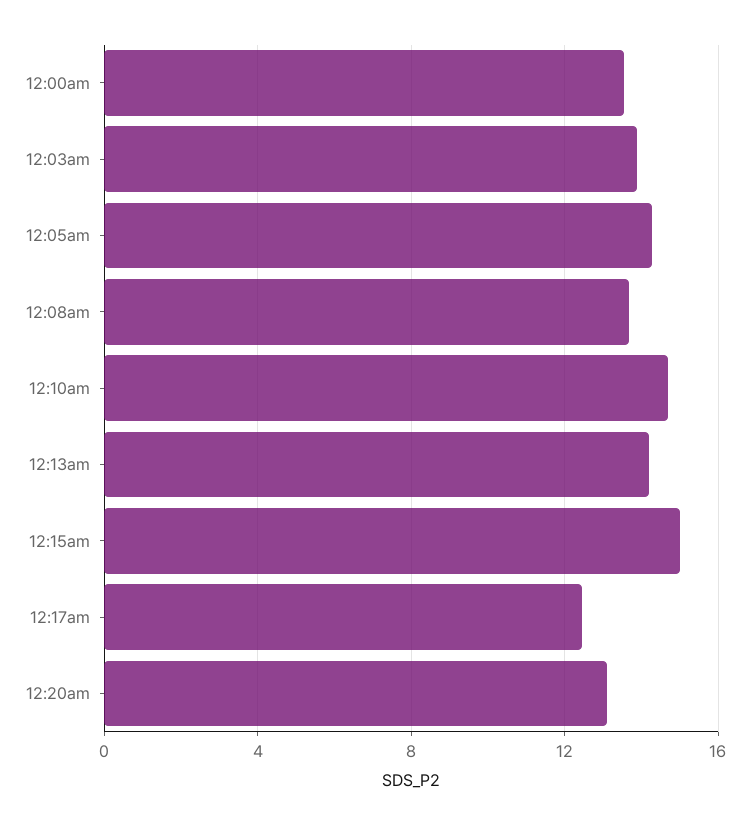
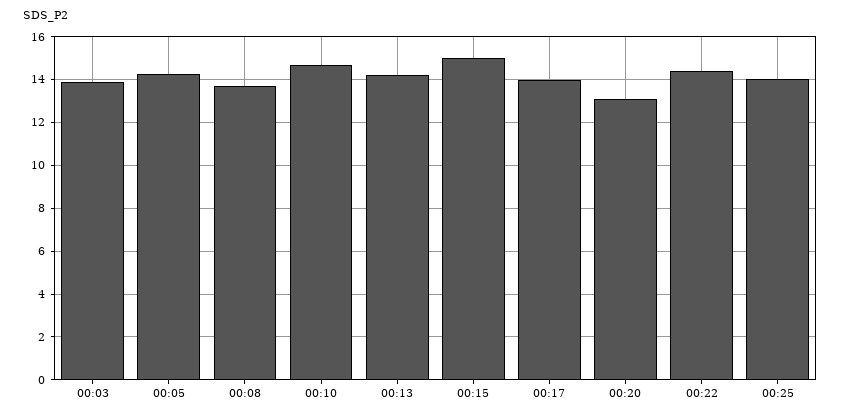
12:00am: 13.5 -> none
12:17am: 12.5 -> 14
00:22: none -> 14.5
00:25: none -> 14

